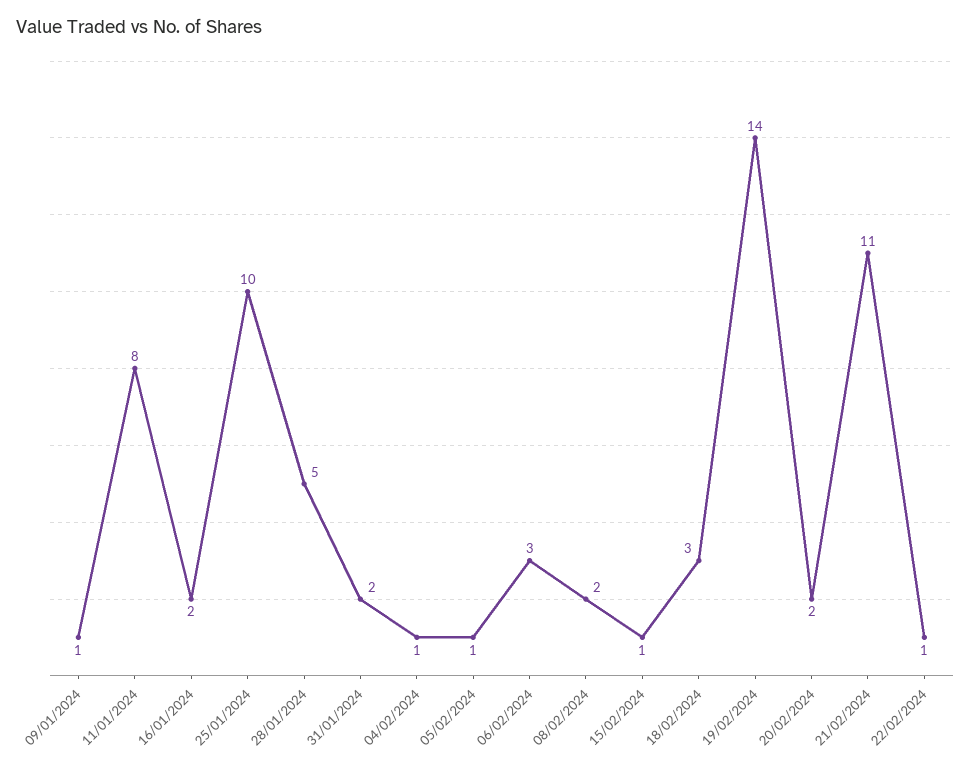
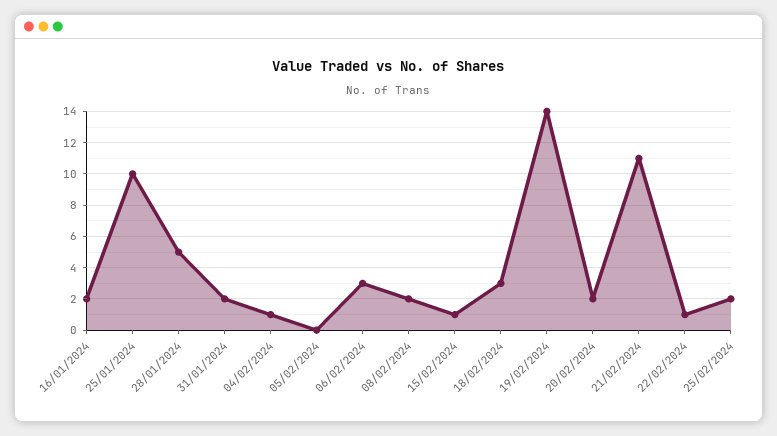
09/01/2024: 1 -> none
11/01/2024: 8 -> none
05/02/2024: 1 -> 0
25/02/2024: none -> 2

